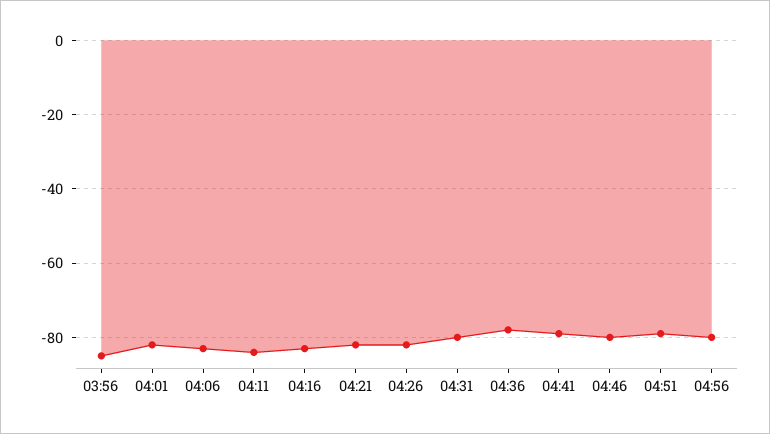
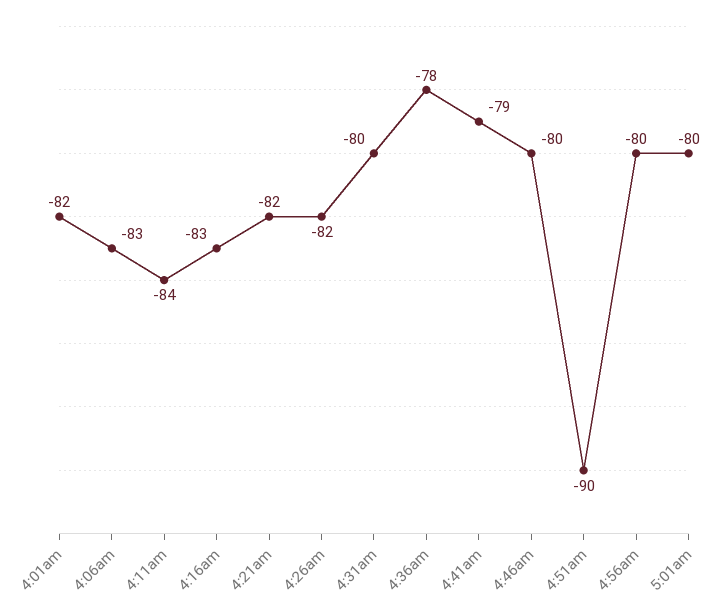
03:56: -85 -> none
04:51: -80 -> -90
5:01am: none -> -80

